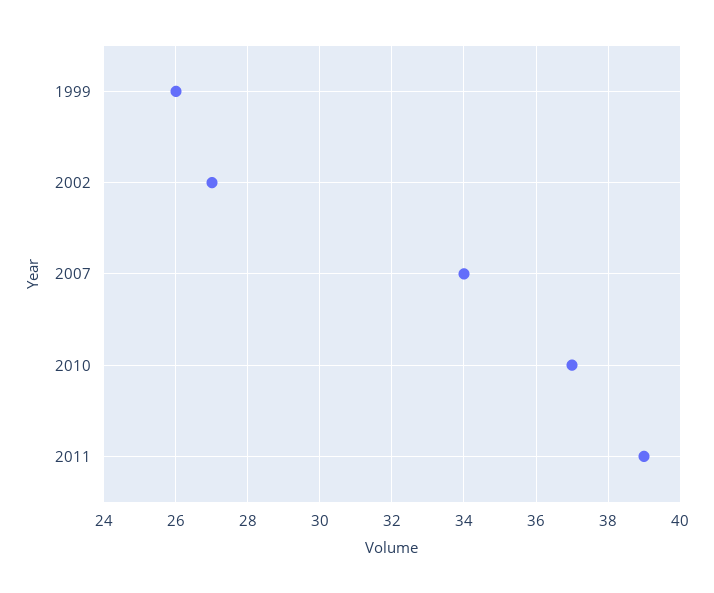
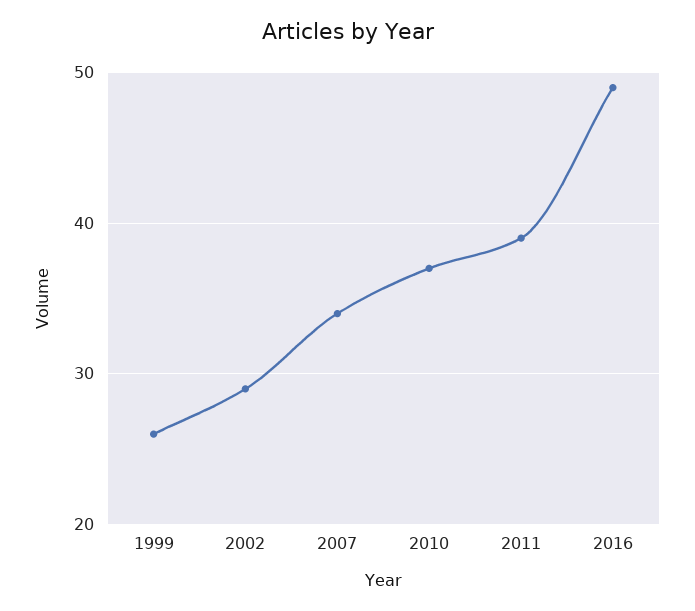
2002: 27 -> 29
2016: none -> 49

